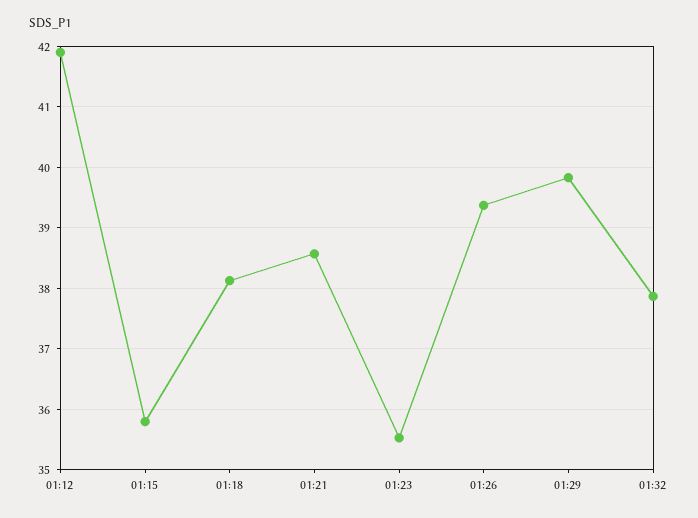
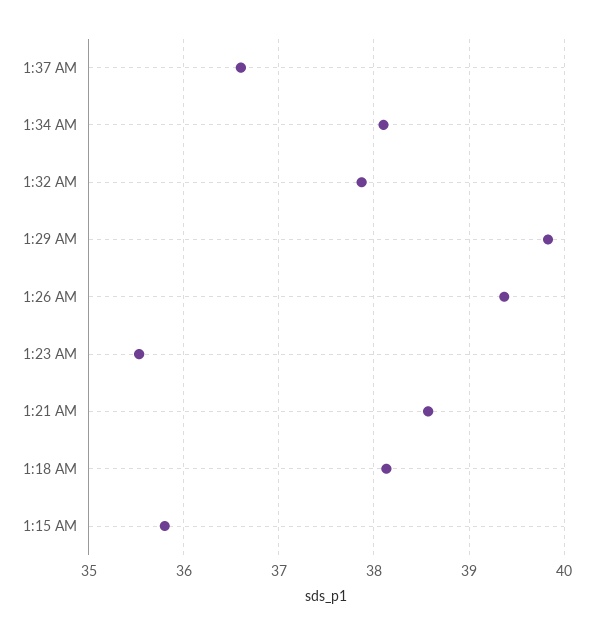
01:12: 41.9 -> none
1:37 AM: none -> 36.6
1:34 AM: none -> 38.1

